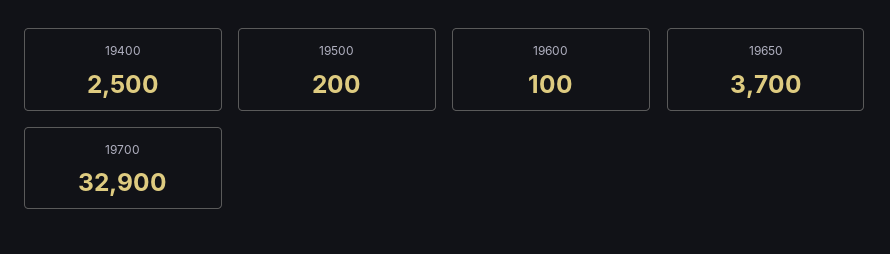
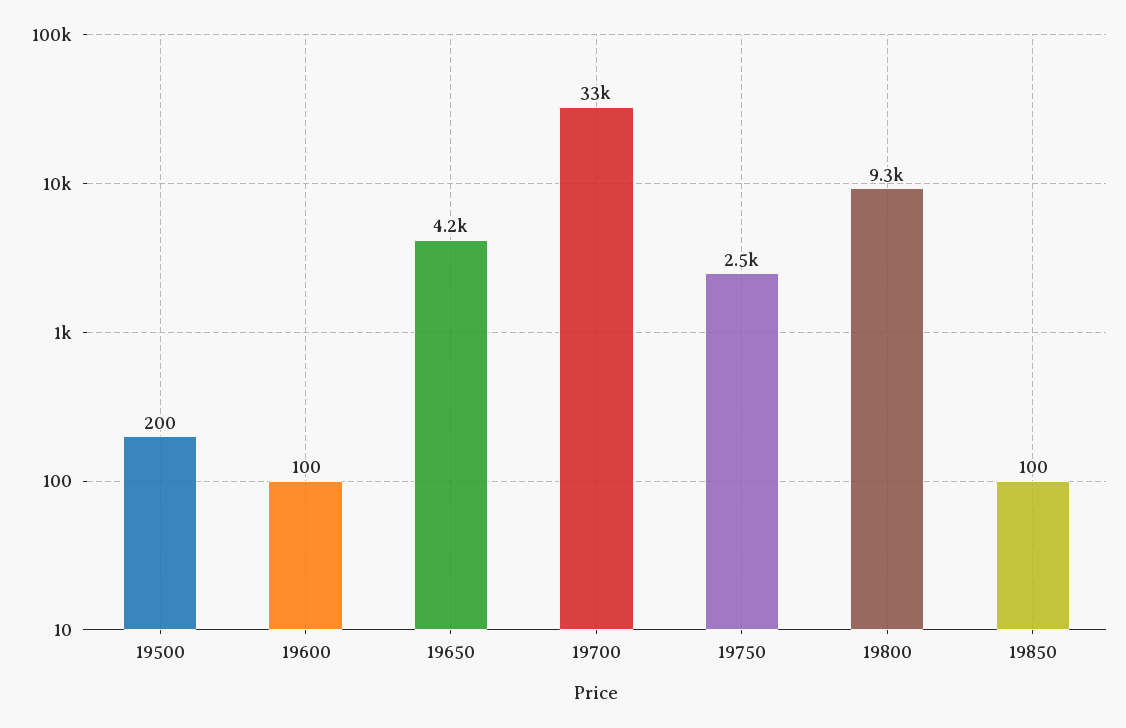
19400: 2500 -> none
19650: 3700 -> 4200
19750: none -> 2500
19800: none -> 9300
19850: none -> 100

